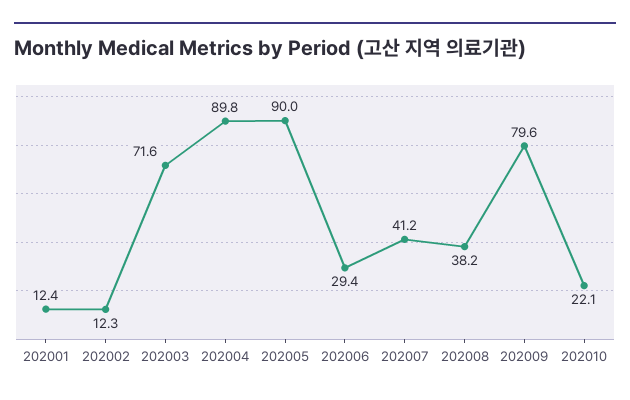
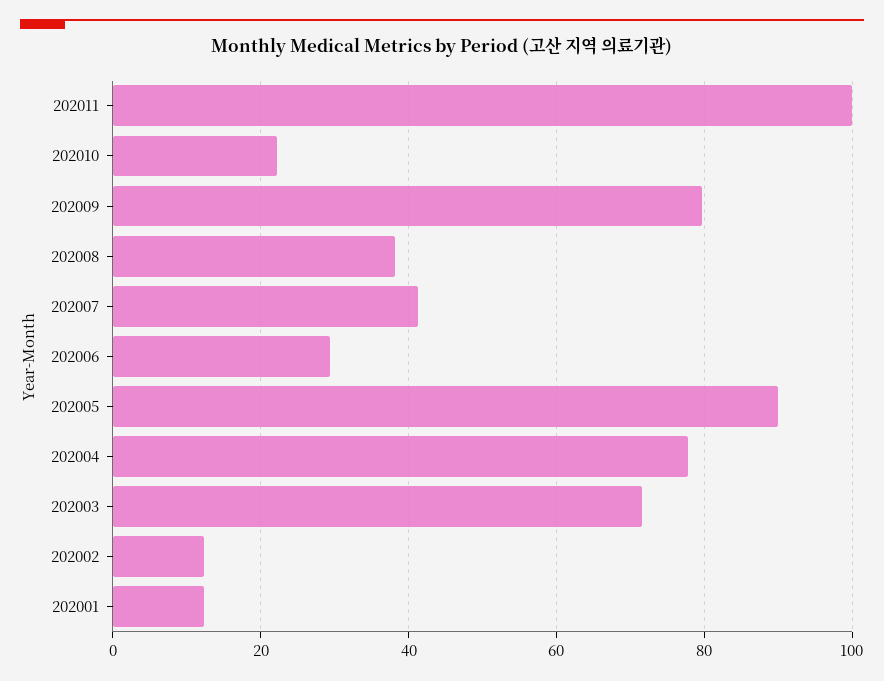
202004: 89.8 -> 78
202011: none -> 100

